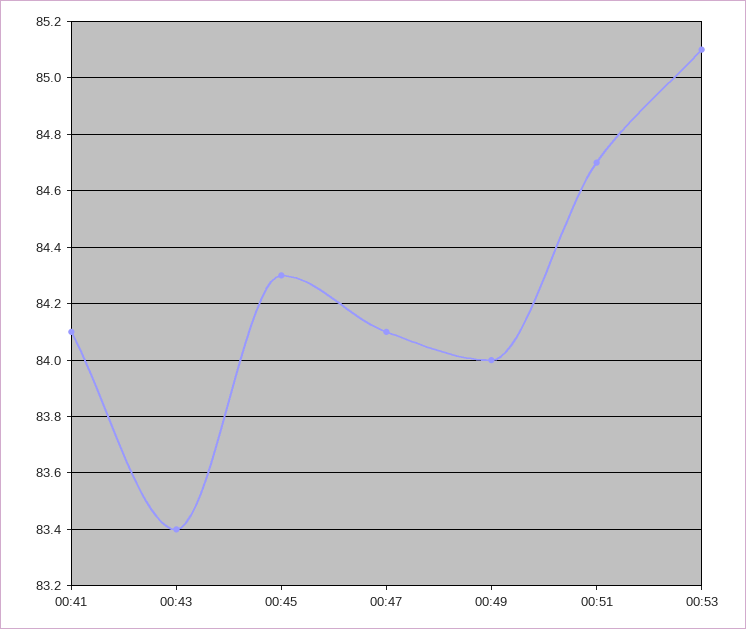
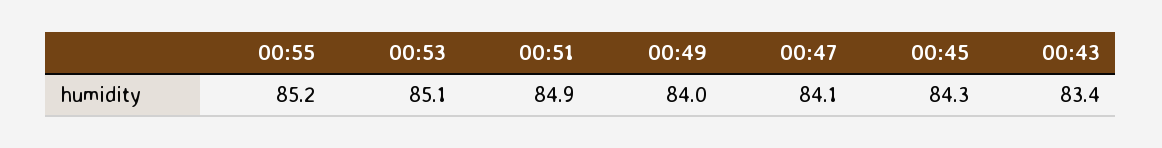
00:41: 84.1 -> none
00:51: 84.7 -> 84.9
00:55: none -> 85.2

